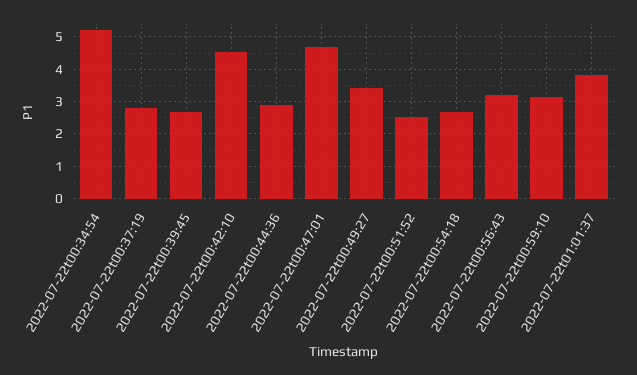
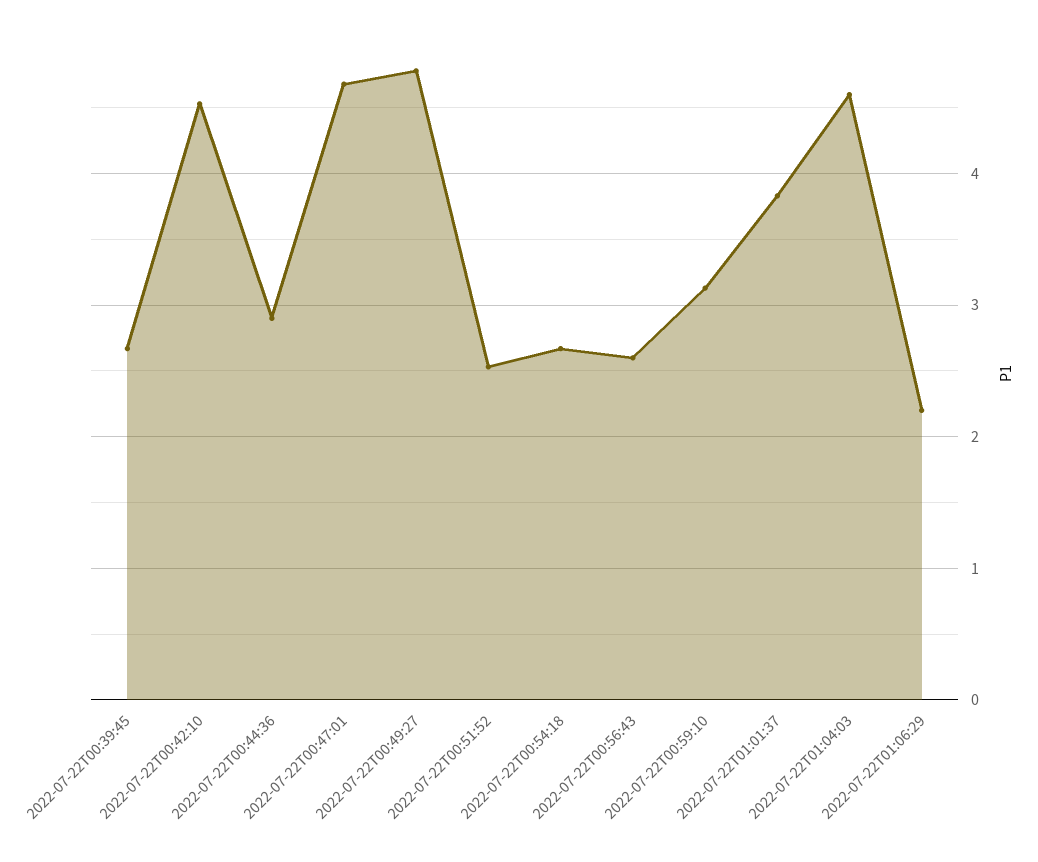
2022-07-22t00:34:54: 5.2 -> none
2022-07-22t00:37:19: 2.8 -> none
2022-07-22t00:49:27: 3.4 -> 4.8
2022-07-22t00:56:43: 3.2 -> 2.6
2022-07-22T01:04:03: none -> 4.6
2022-07-22T01:06:29: none -> 2.2

